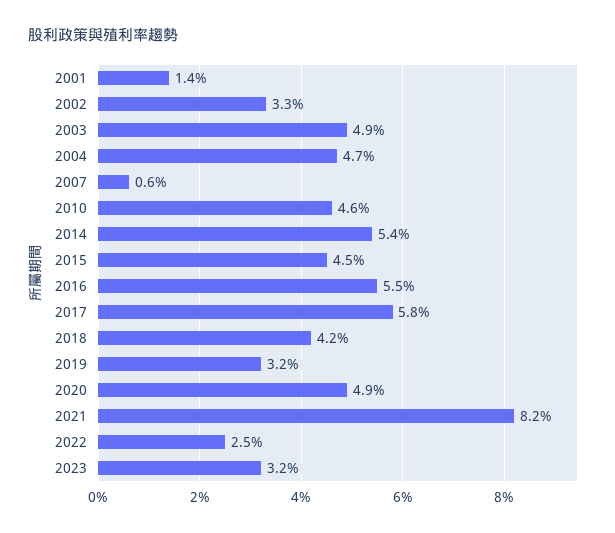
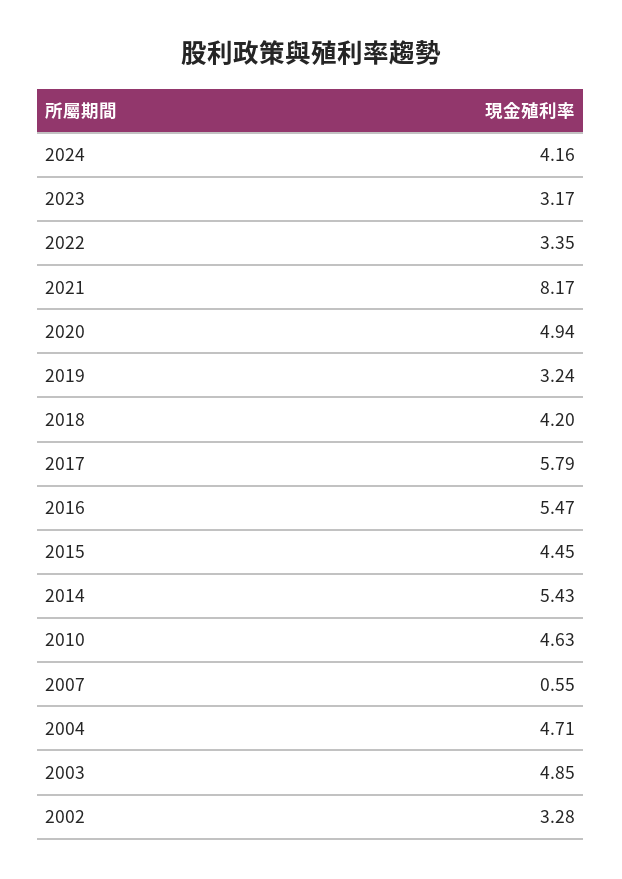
2001: 1.4 -> none
2022: 2.5 -> 3.35
2024: none -> 4.16

